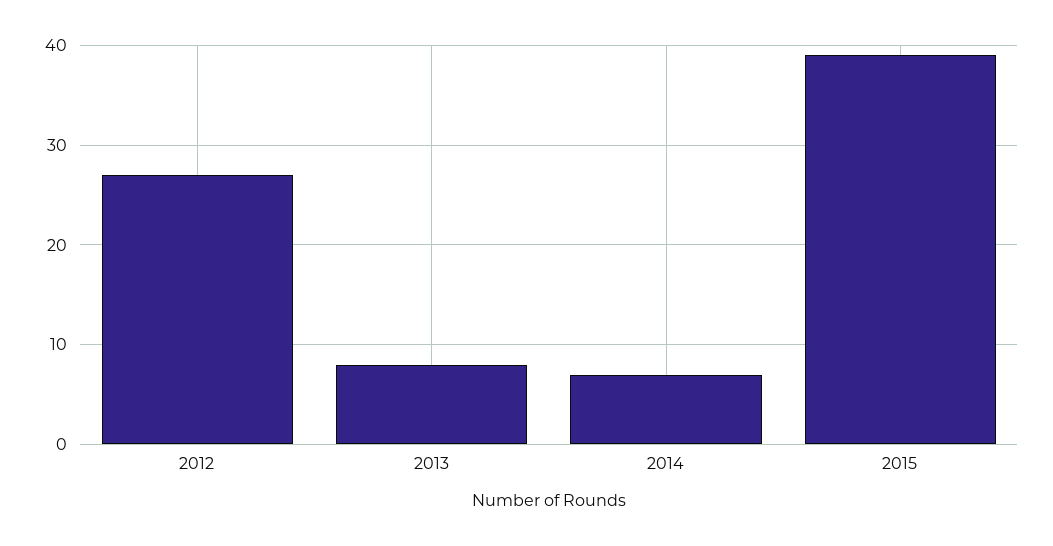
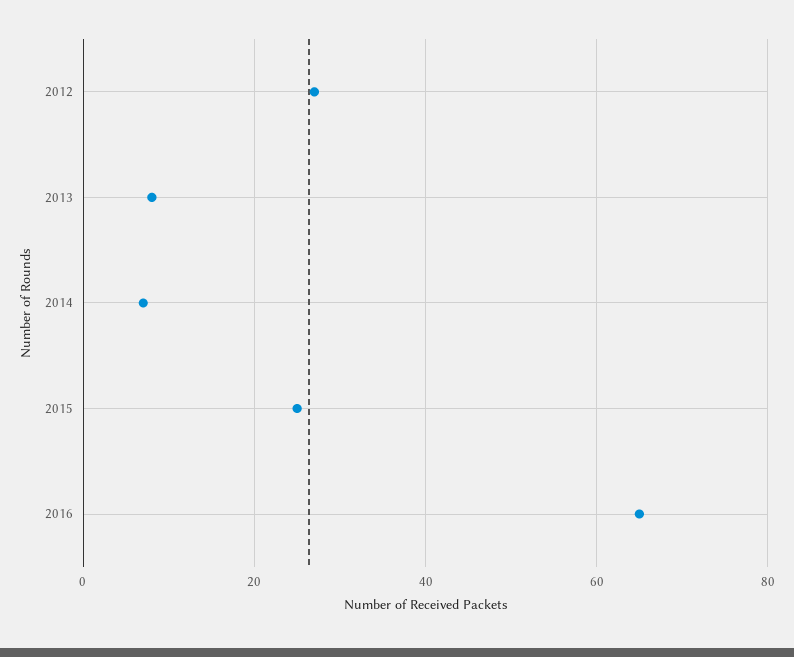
2015: 39 -> 25
2016: none -> 65

